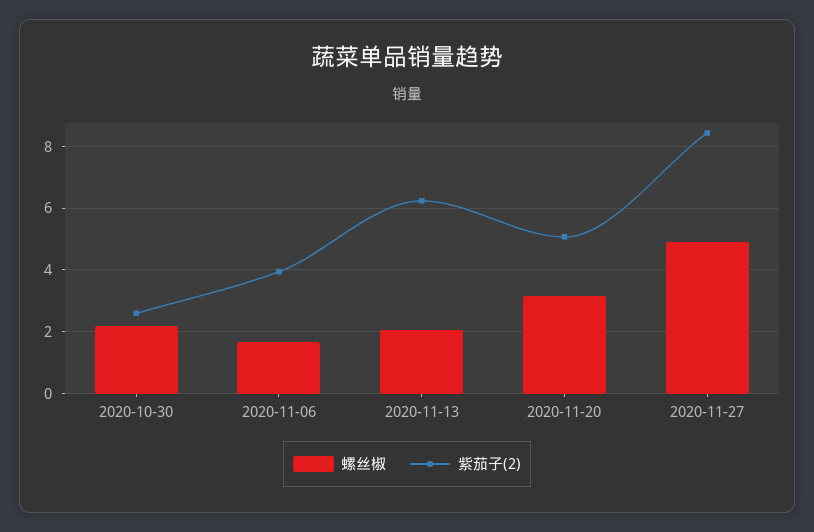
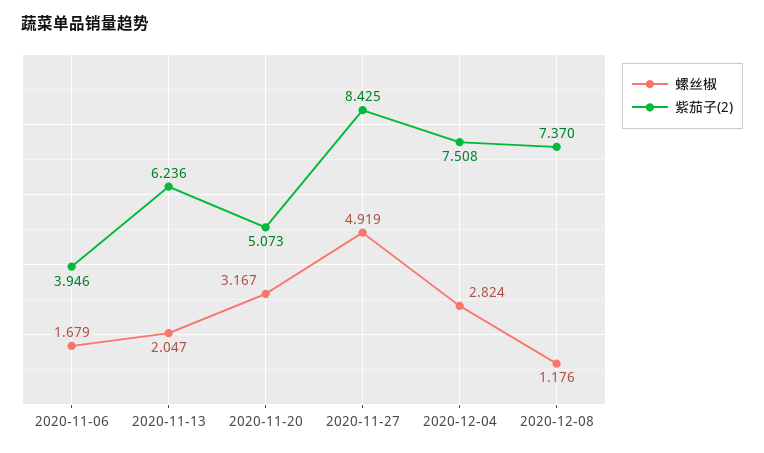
螺丝椒, 2020-10-30: 2.2 -> none
紫茄子(2), 2020-10-30: 2.6 -> none
螺丝椒, 2020-12-04: none -> 2.824
紫茄子(2), 2020-12-04: none -> 7.508
螺丝椒, 2020-12-08: none -> 1.176
紫茄子(2), 2020-12-08: none -> 7.37

